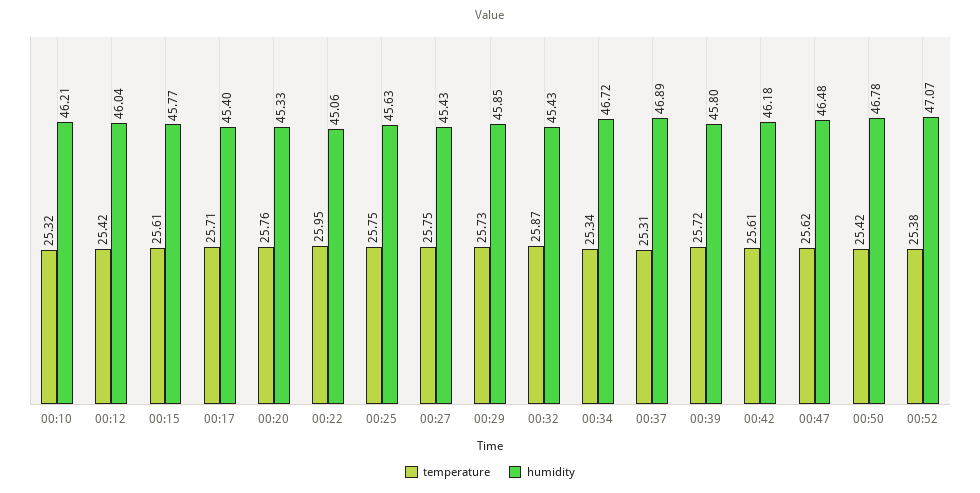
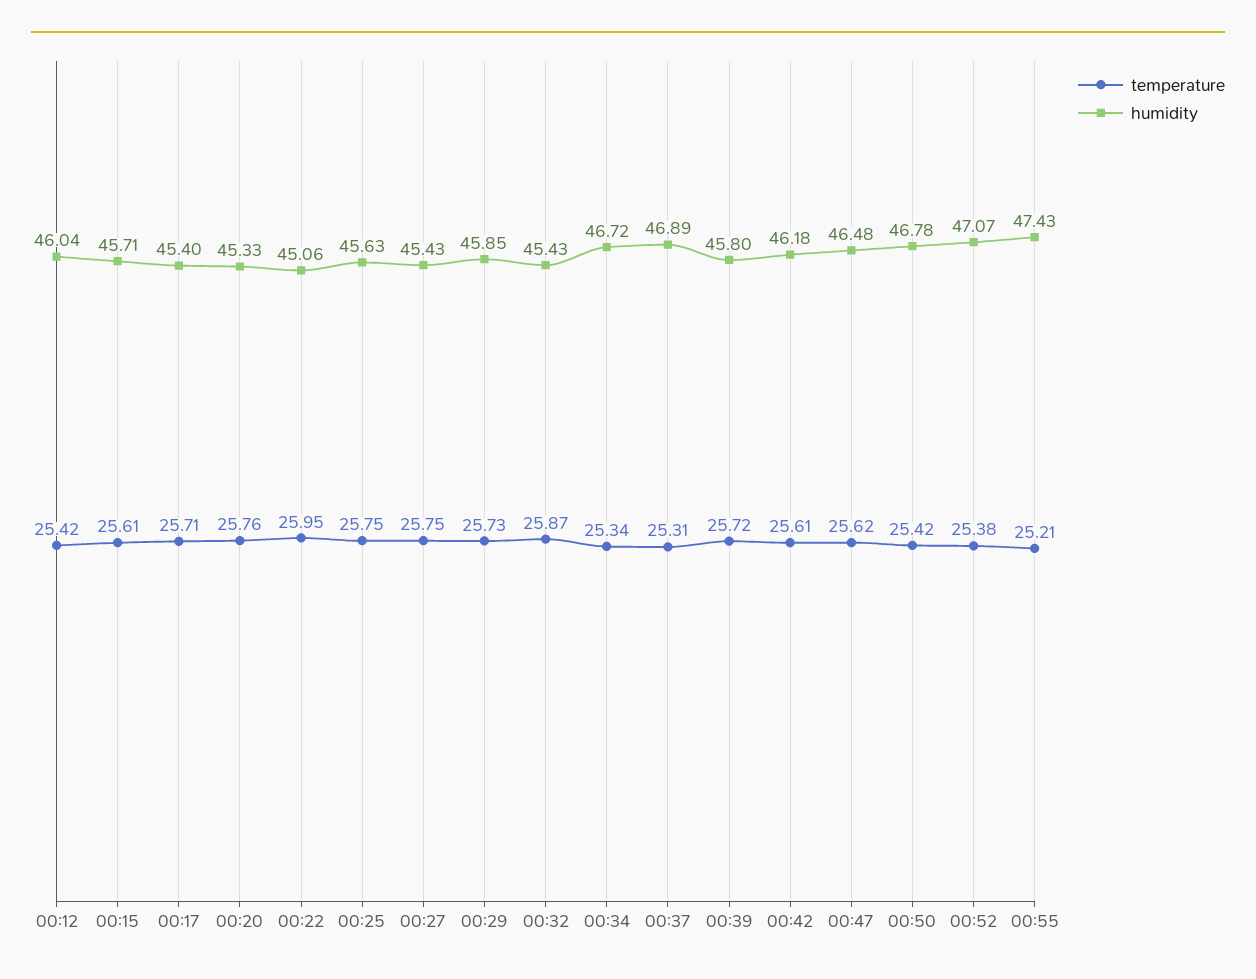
temperature, 00:10: 25.32 -> none
humidity, 00:10: 46.21 -> none
humidity, 00:15: 45.77 -> 45.71
temperature, 00:55: none -> 25.21
humidity, 00:55: none -> 47.43

